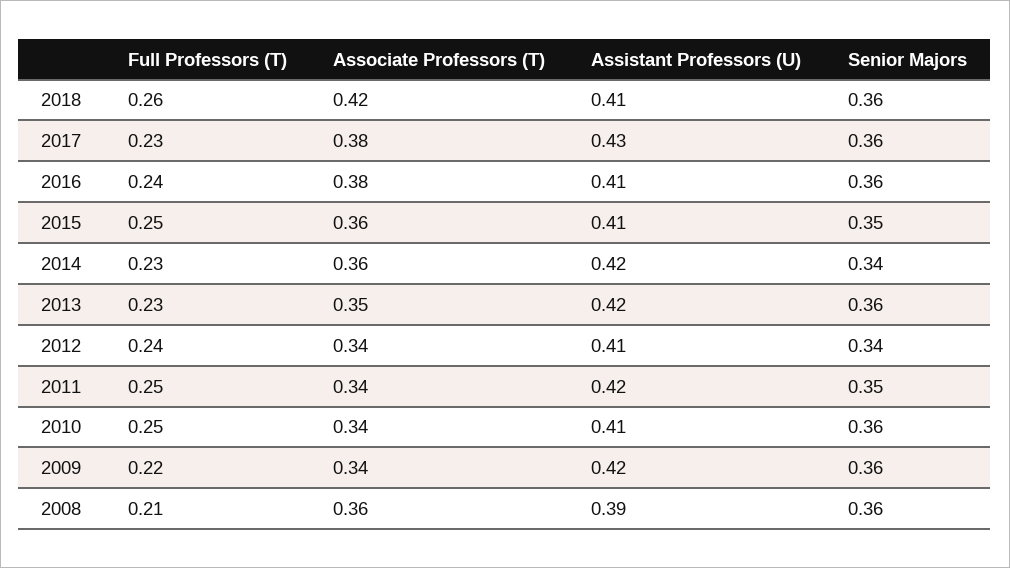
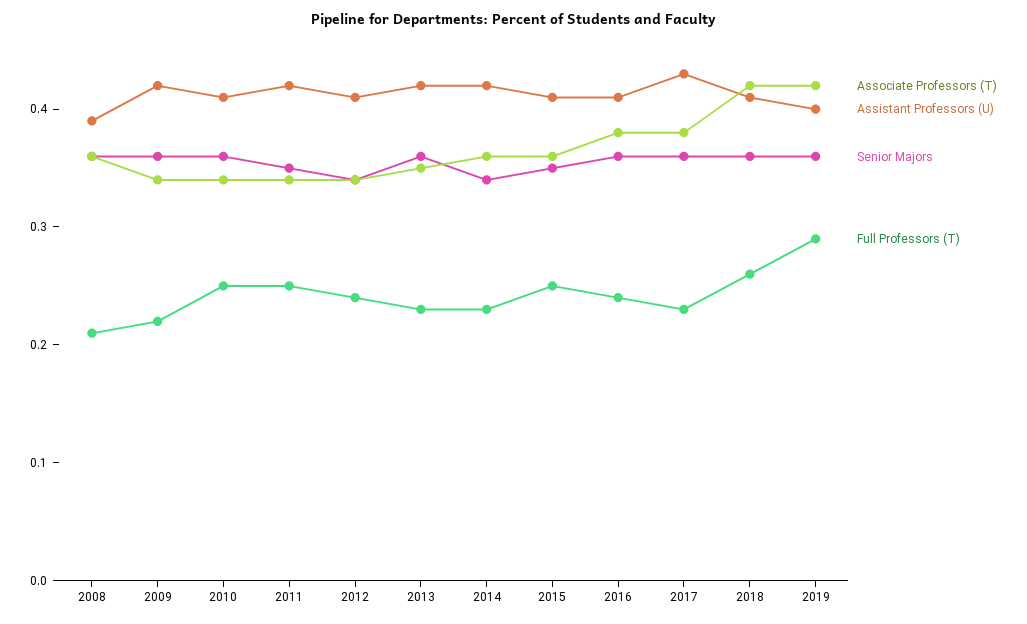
Associate Professors (T), 2019: none -> 0.42
Assistant Professors (U), 2019: none -> 0.4
Senior Majors, 2019: none -> 0.36
Full Professors (T), 2019: none -> 0.29

